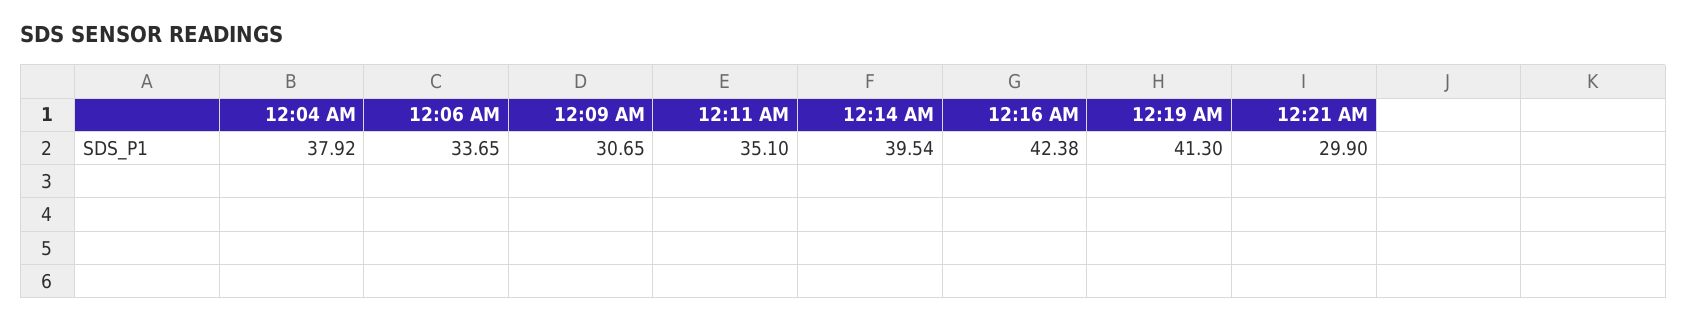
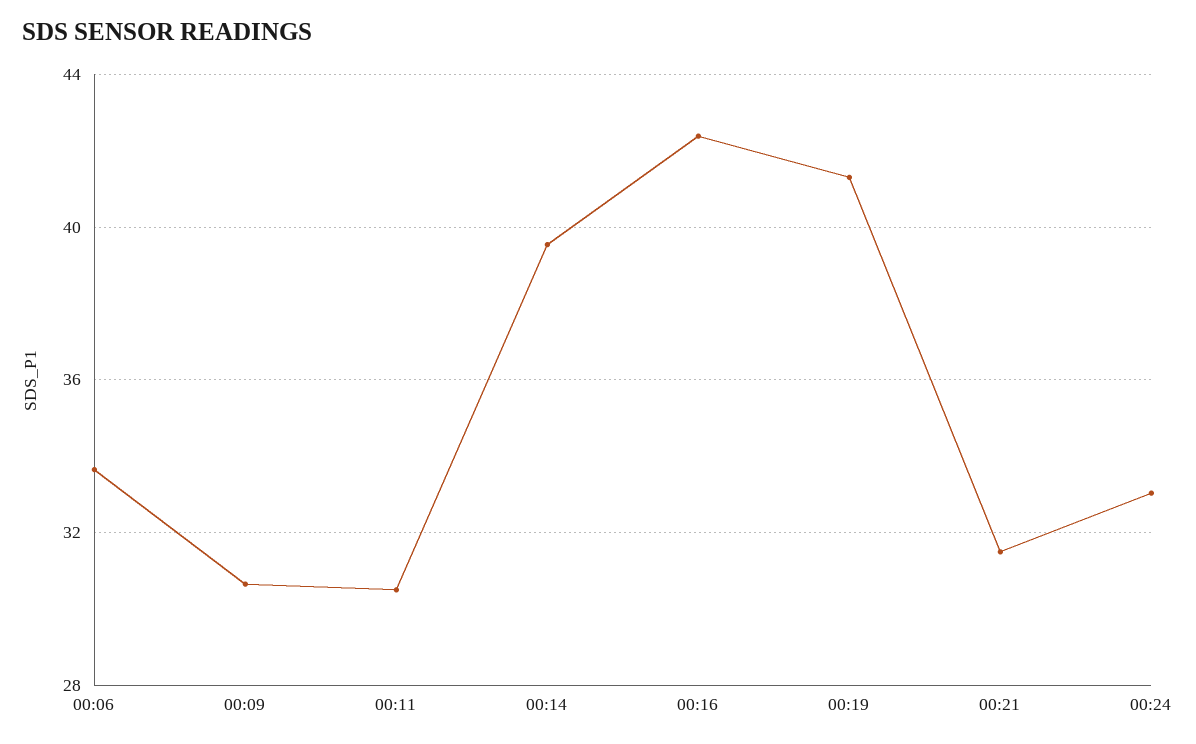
12:04 AM: 37.92 -> none
12:11 AM: 35.1 -> 30.5
12:21 AM: 29.9 -> 31.5
00:24: none -> 33

